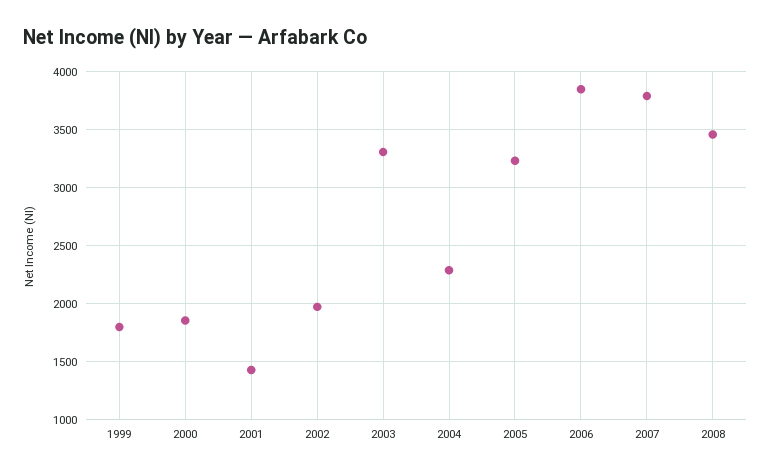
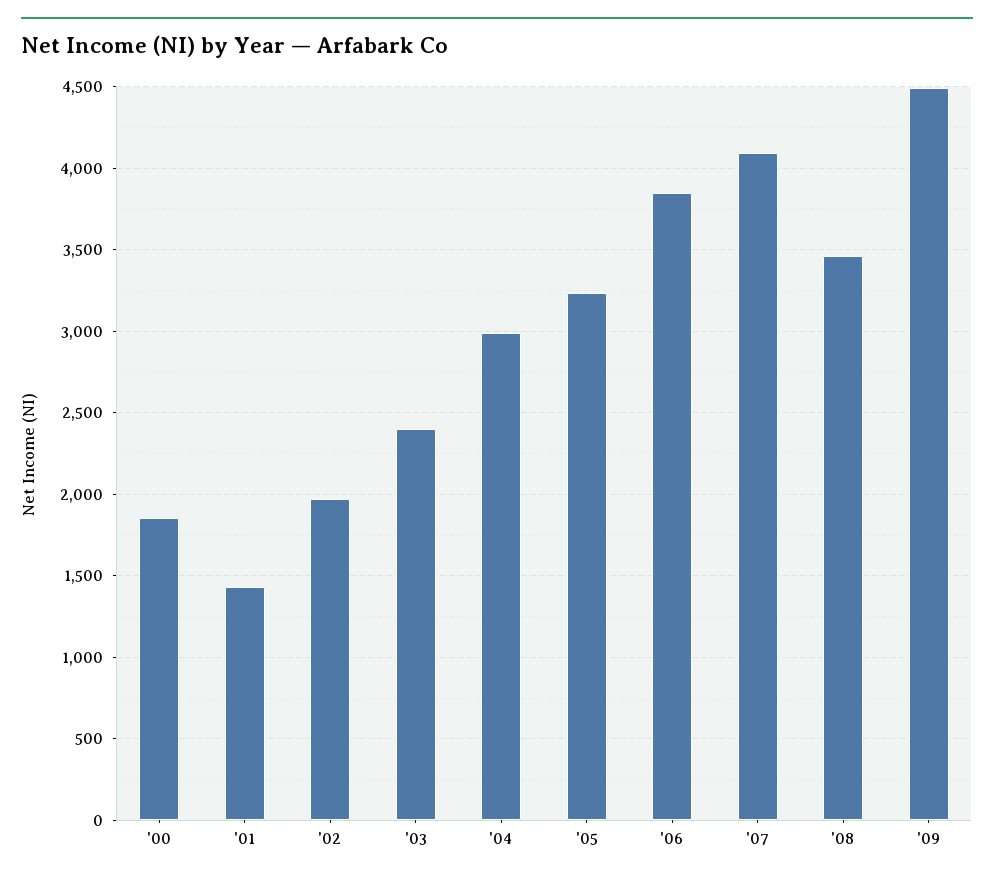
1999: 1800 -> none
2003: 3300 -> 2400
2004: 2300 -> 3000
2007: 3800 -> 4100
'09: none -> 4500

